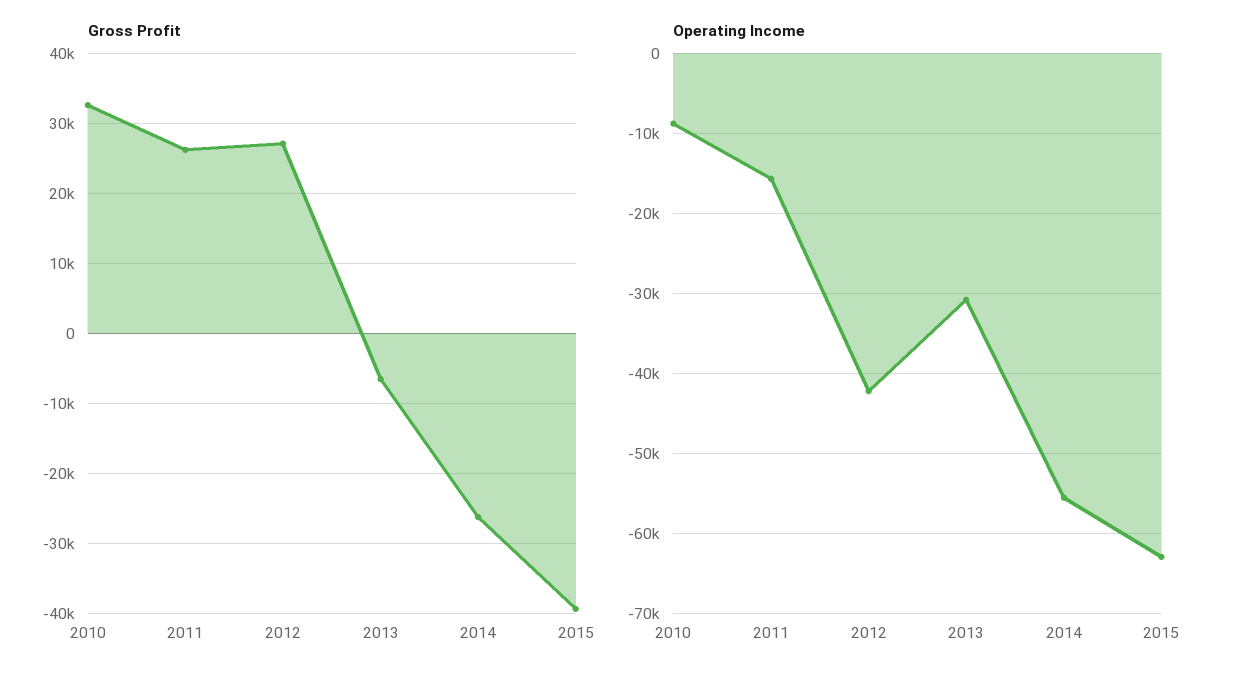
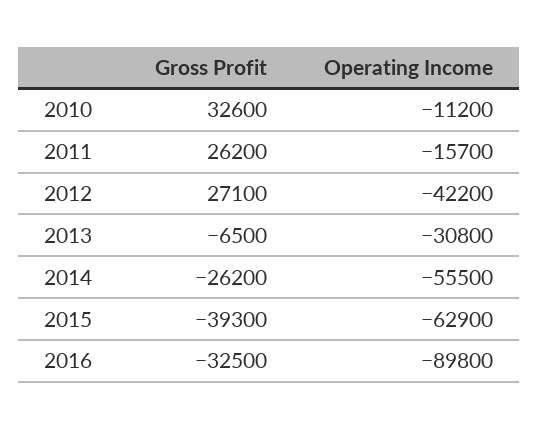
Operating Income, 2010: -9000 -> -11200
Gross Profit, 2016: none -> -32500
Operating Income, 2016: none -> -89800

